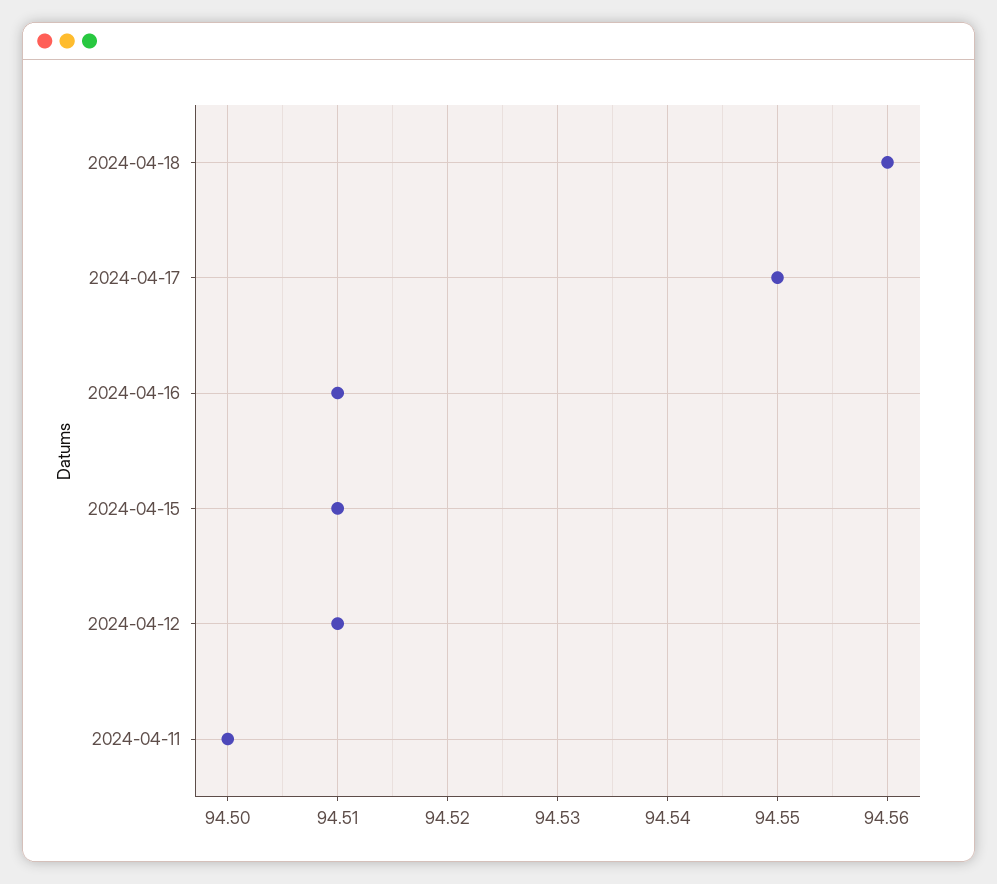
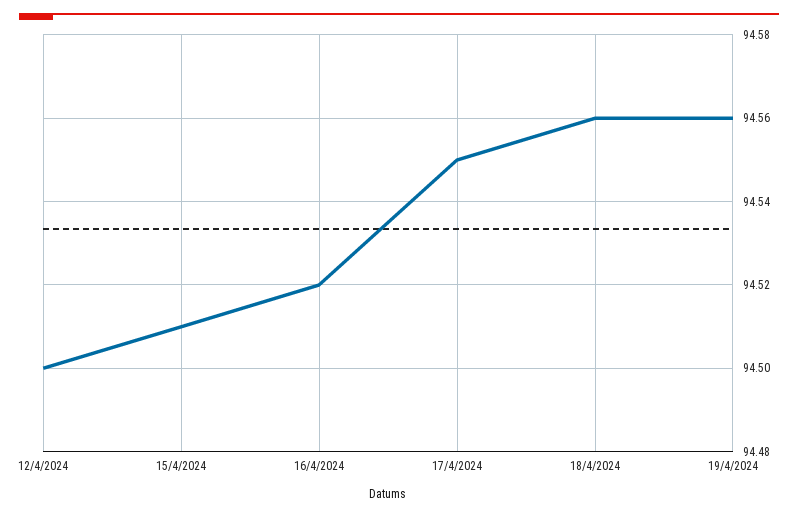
2024-04-16: 94.51 -> 94.52
2024-04-12: 94.51 -> 94.5
2024-04-11: 94.5 -> none
19/4/2024: none -> 94.56

